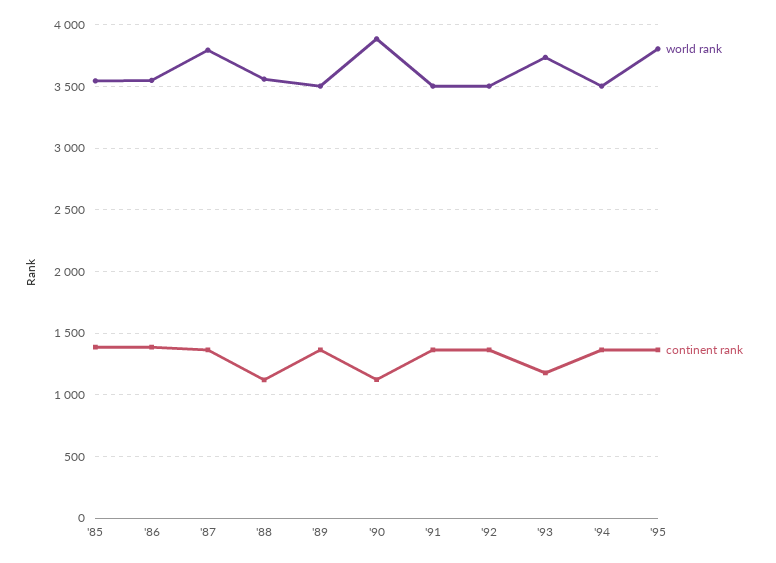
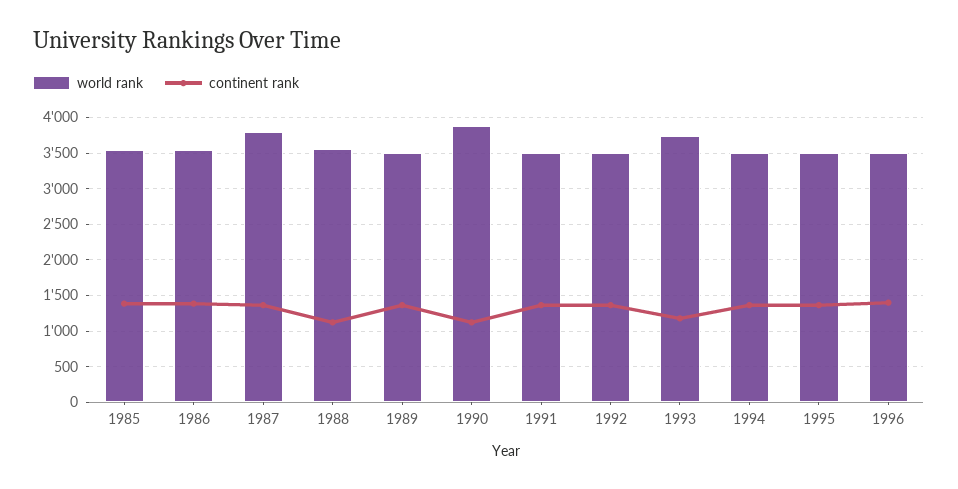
world rank, '95: 3800 -> 3500
world rank, 1996: none -> 3500
continent rank, 1996: none -> 1400

